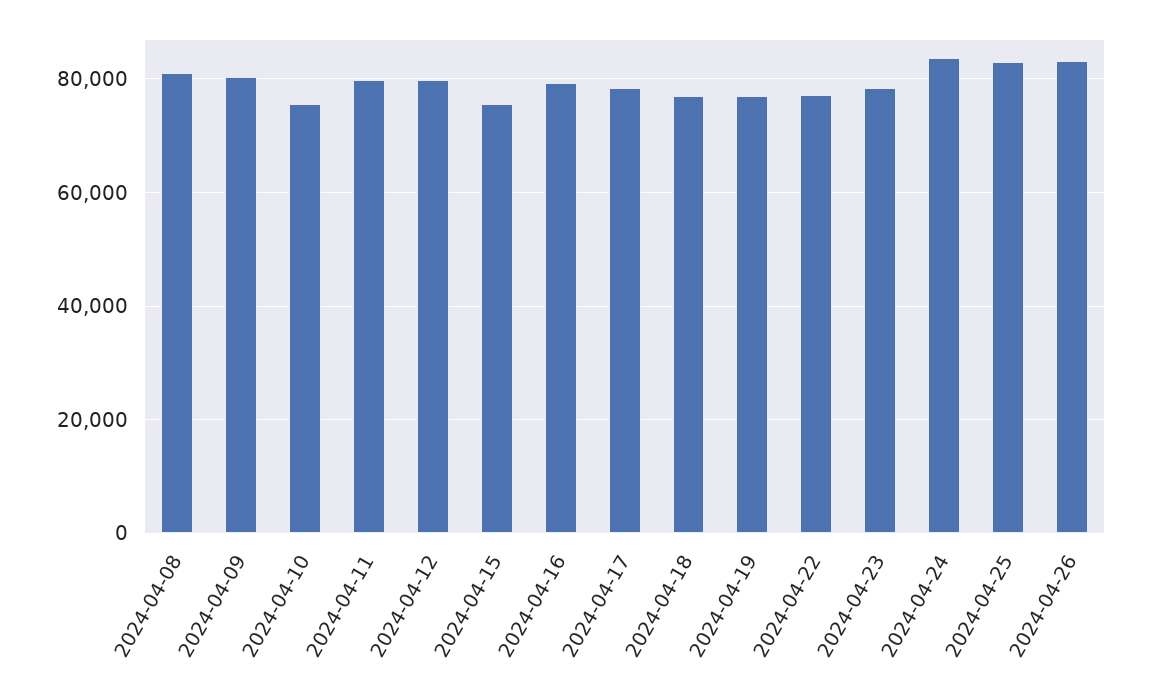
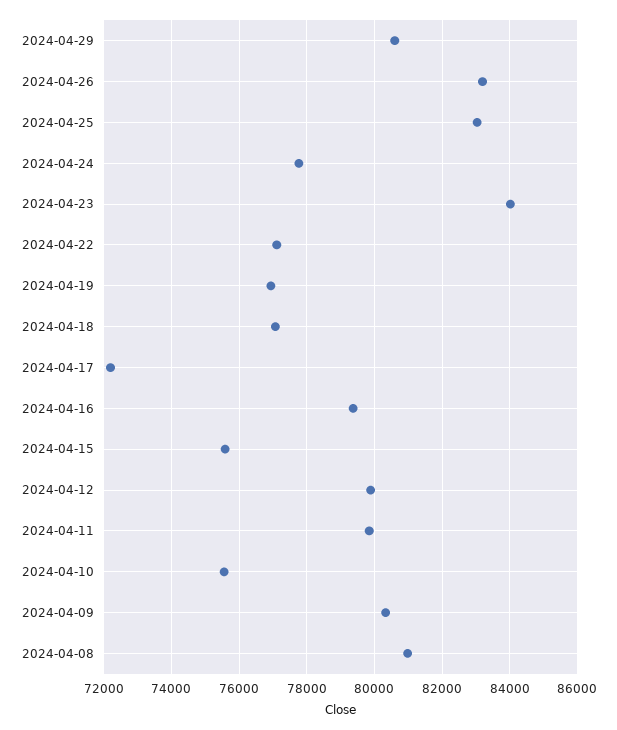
2024-04-17: 78000 -> 72200
2024-04-23: 78000 -> 84000
2024-04-24: 84000 -> 77800
2024-04-29: none -> 80600

